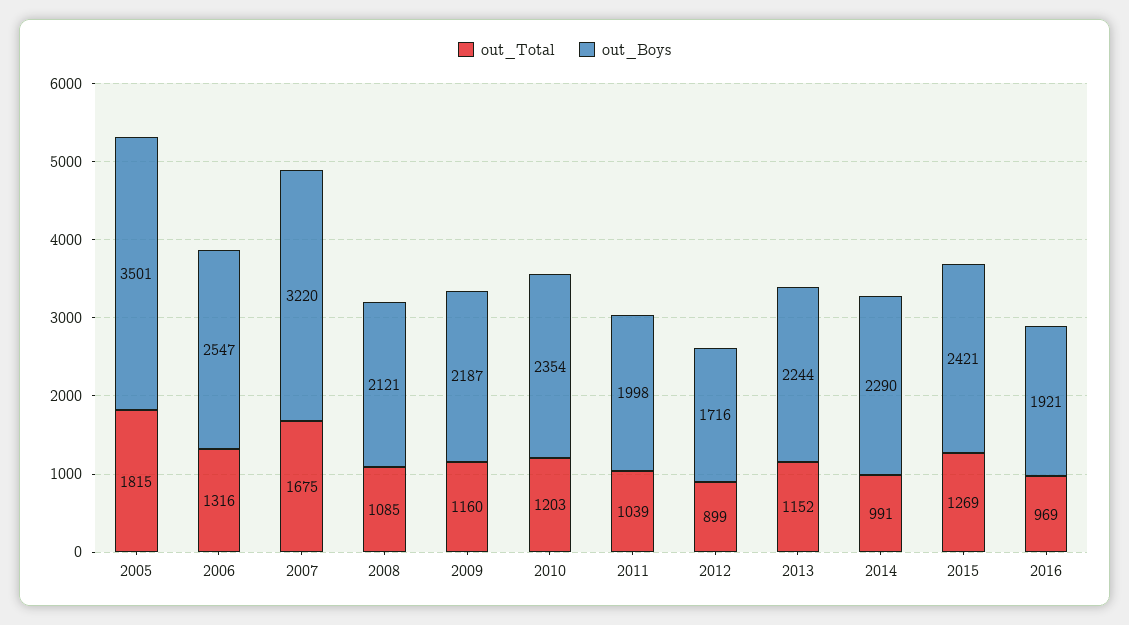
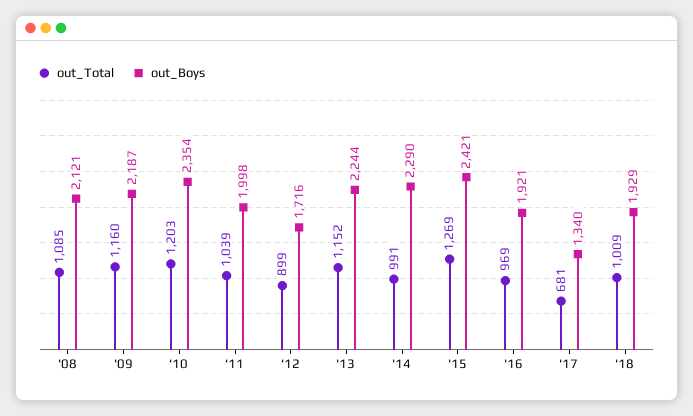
out_Total, 2005: 1815 -> none
out_Boys, 2005: 3501 -> none
out_Total, 2006: 1316 -> none
out_Boys, 2006: 2547 -> none
out_Total, 2007: 1675 -> none
out_Boys, 2007: 3220 -> none
out_Total, '17: none -> 681
out_Boys, '17: none -> 1340
out_Total, '18: none -> 1009
out_Boys, '18: none -> 1929

